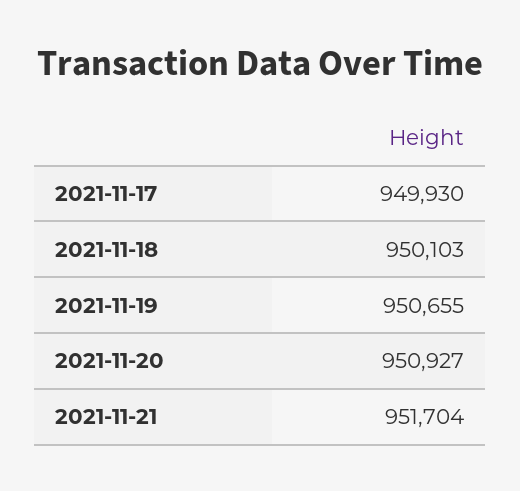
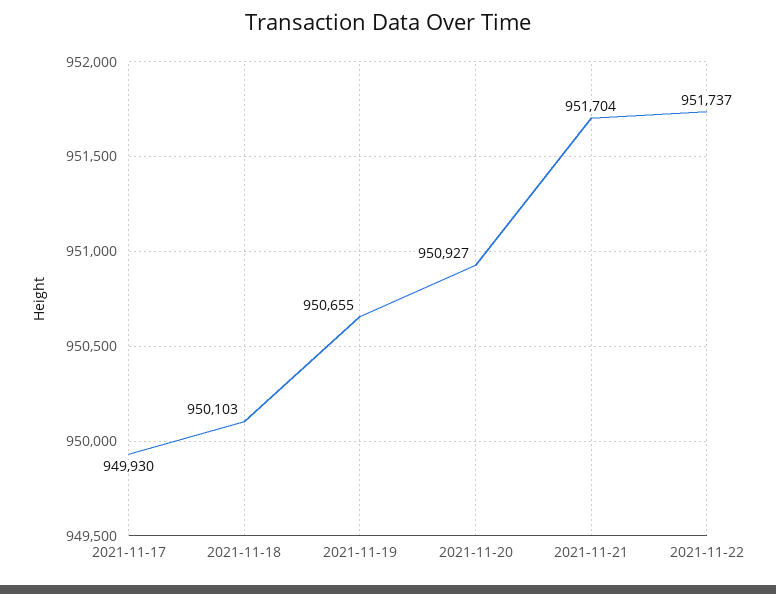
2021-11-22: none -> 951737

